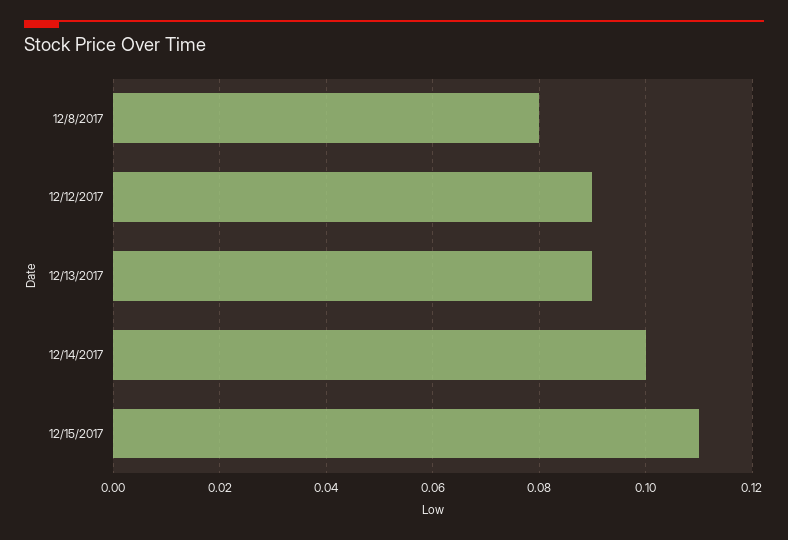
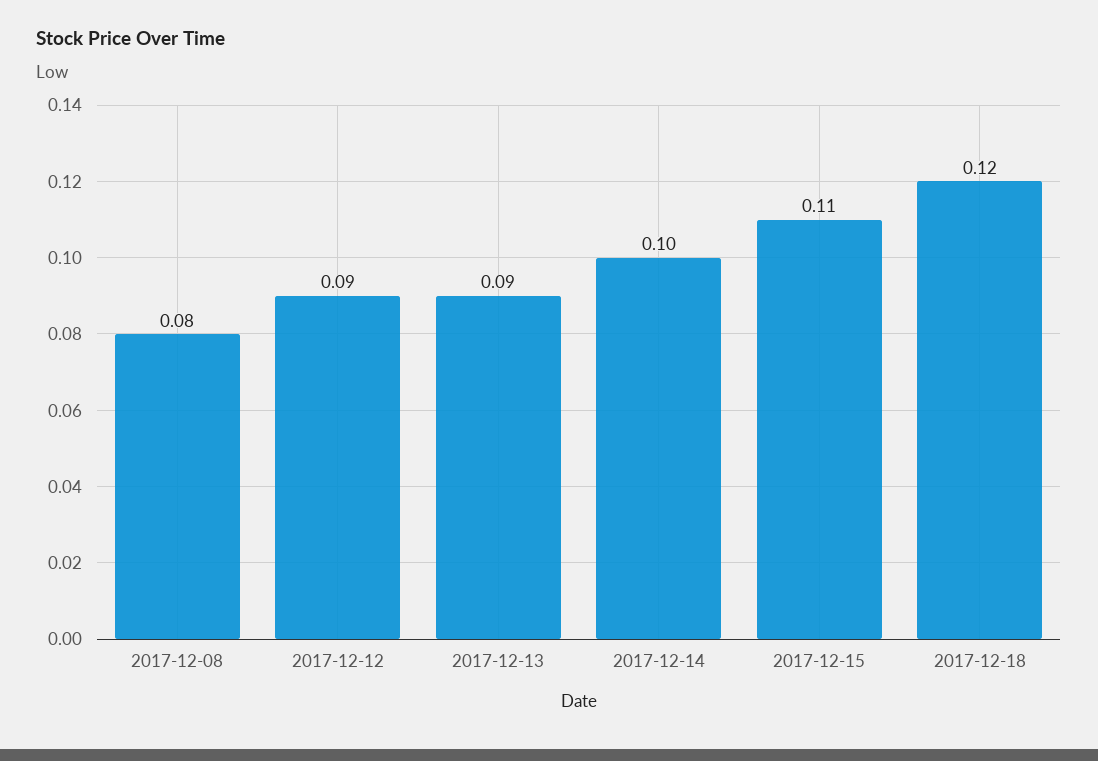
2017-12-18: none -> 0.12

